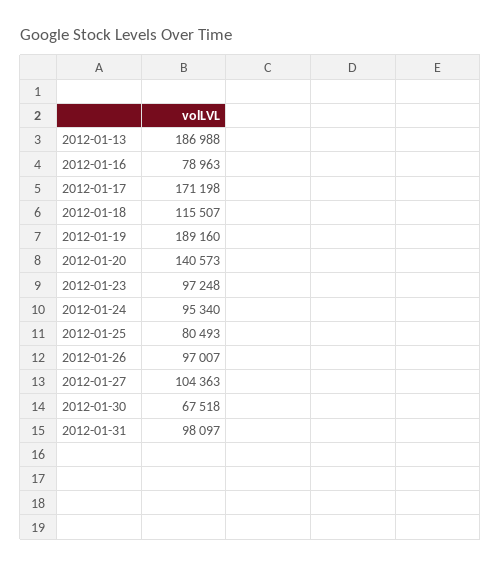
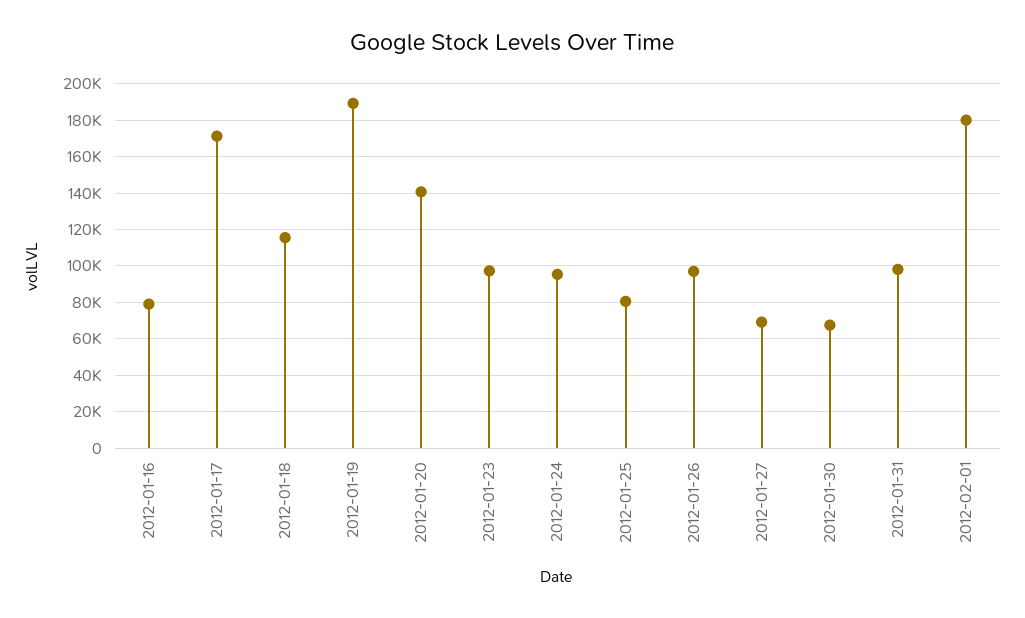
2012-01-13: 186988 -> none
2012-01-27: 104363 -> 70000
2012-02-01: none -> 180000

